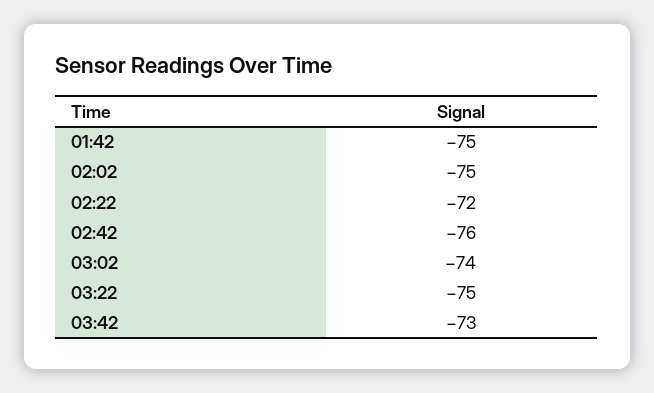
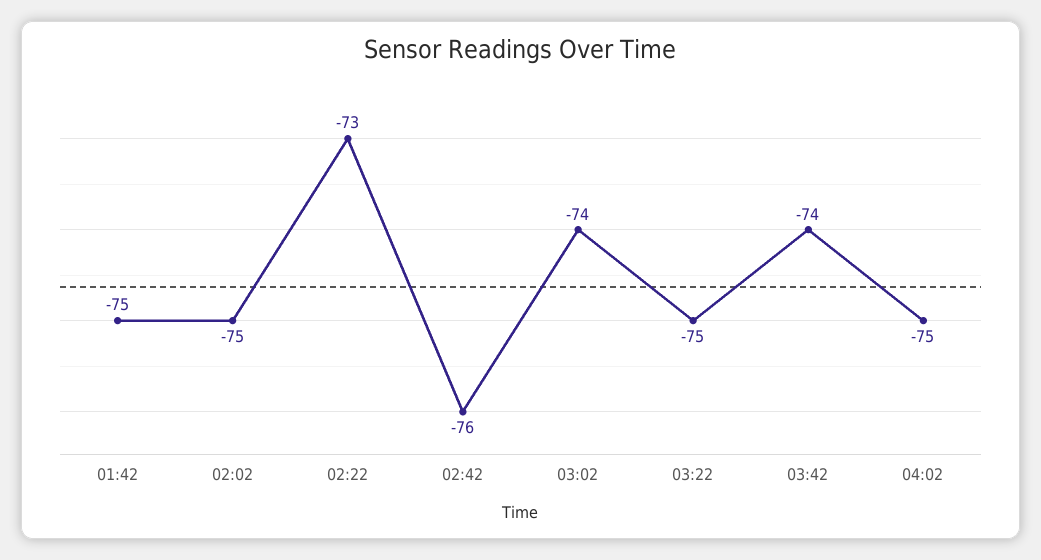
02:22: -72 -> -73
03:42: -73 -> -74
04:02: none -> -75

